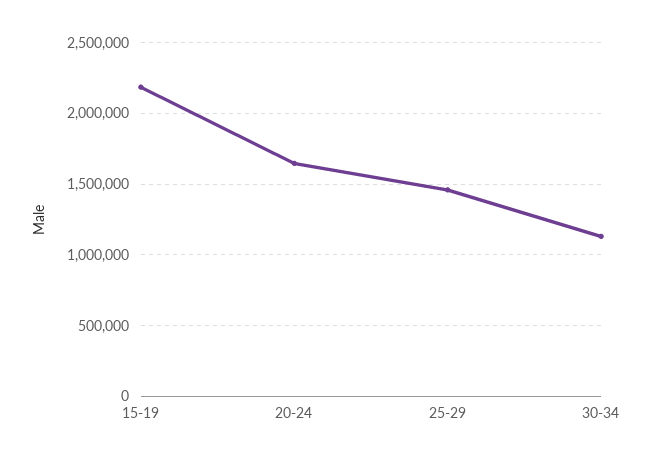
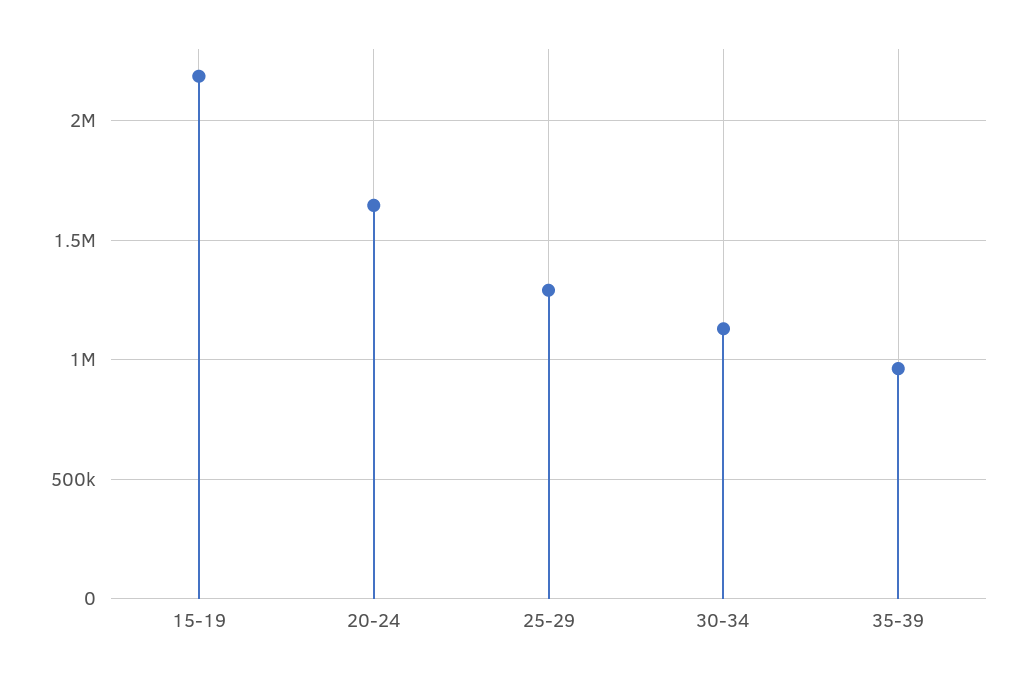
25-29: 1450000 -> 1300000
35-39: none -> 950000

